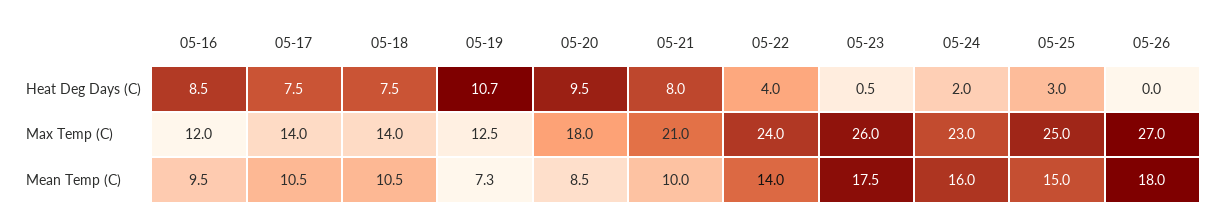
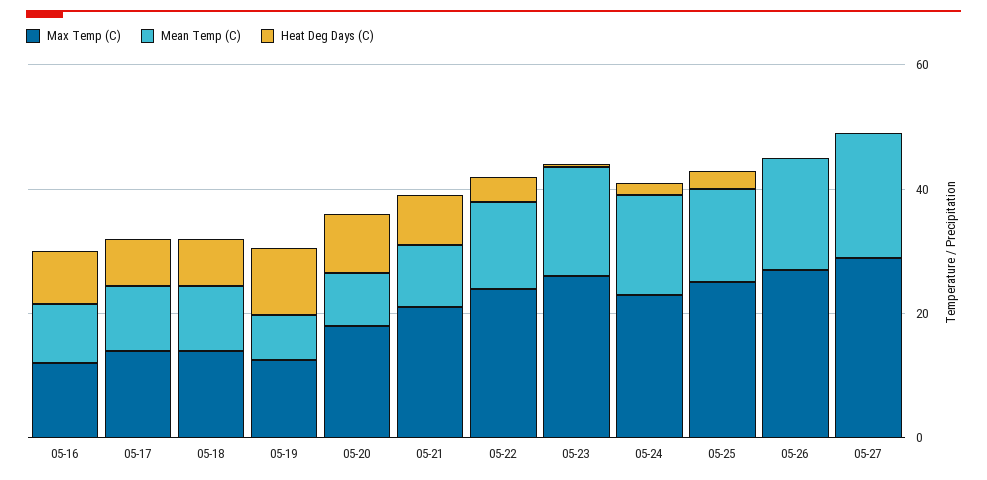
Max Temp (C), 05-27: none -> 30
Mean Temp (C), 05-27: none -> 20
Heat Deg Days (C), 05-27: none -> 0

